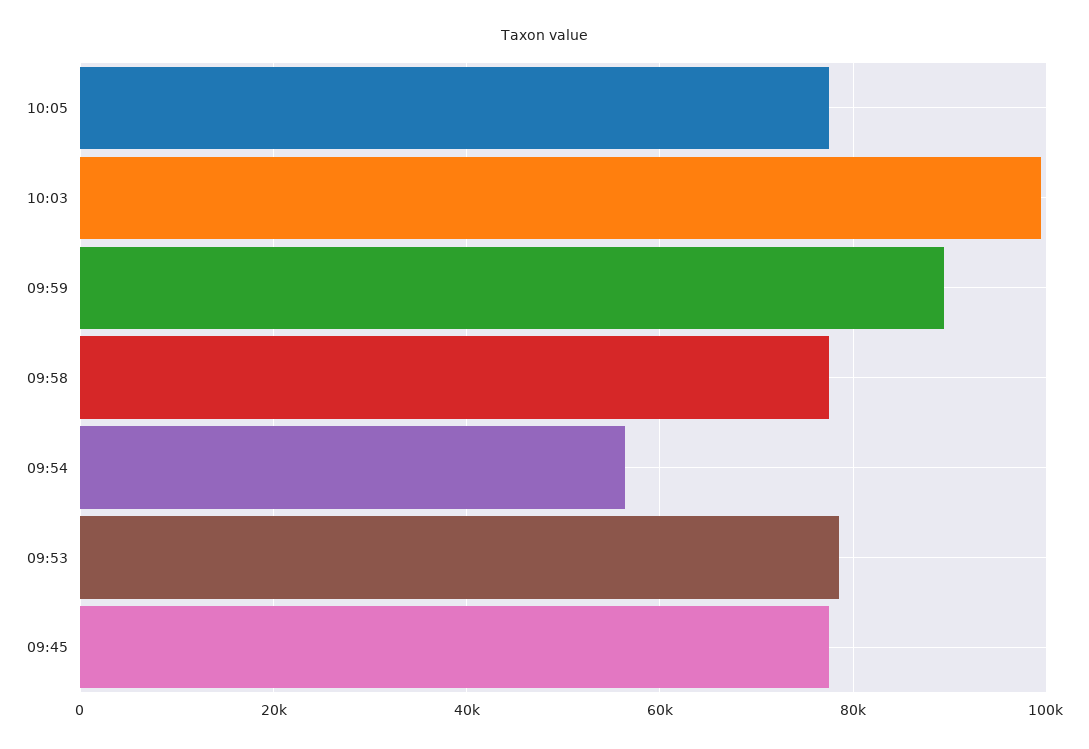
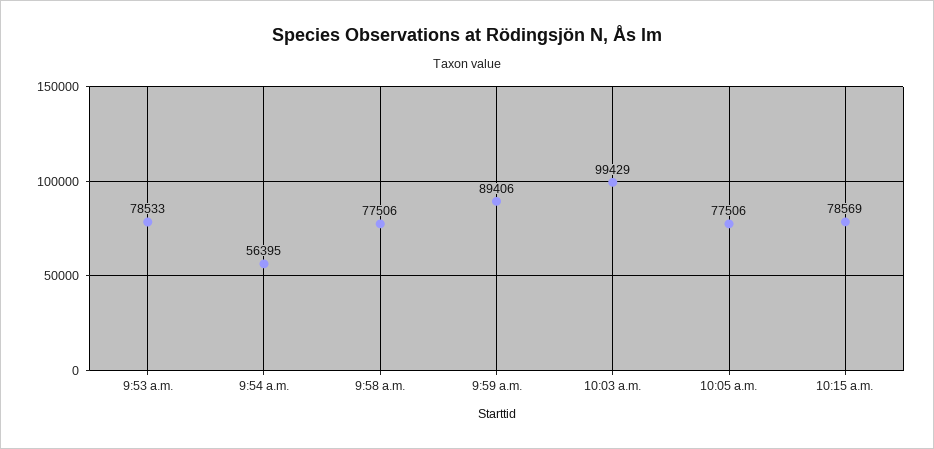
09:45: 78000 -> none
10:15 a.m.: none -> 78569

